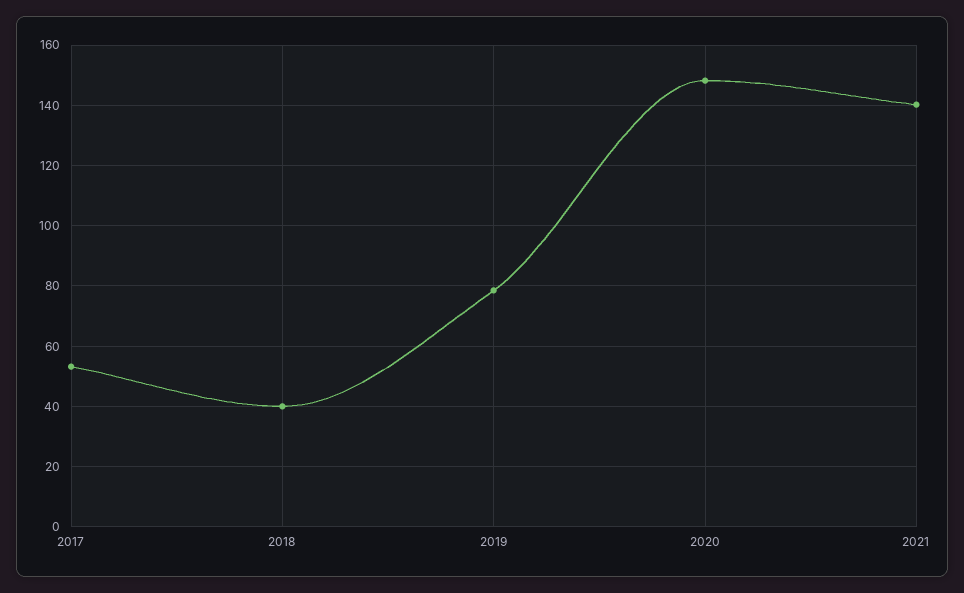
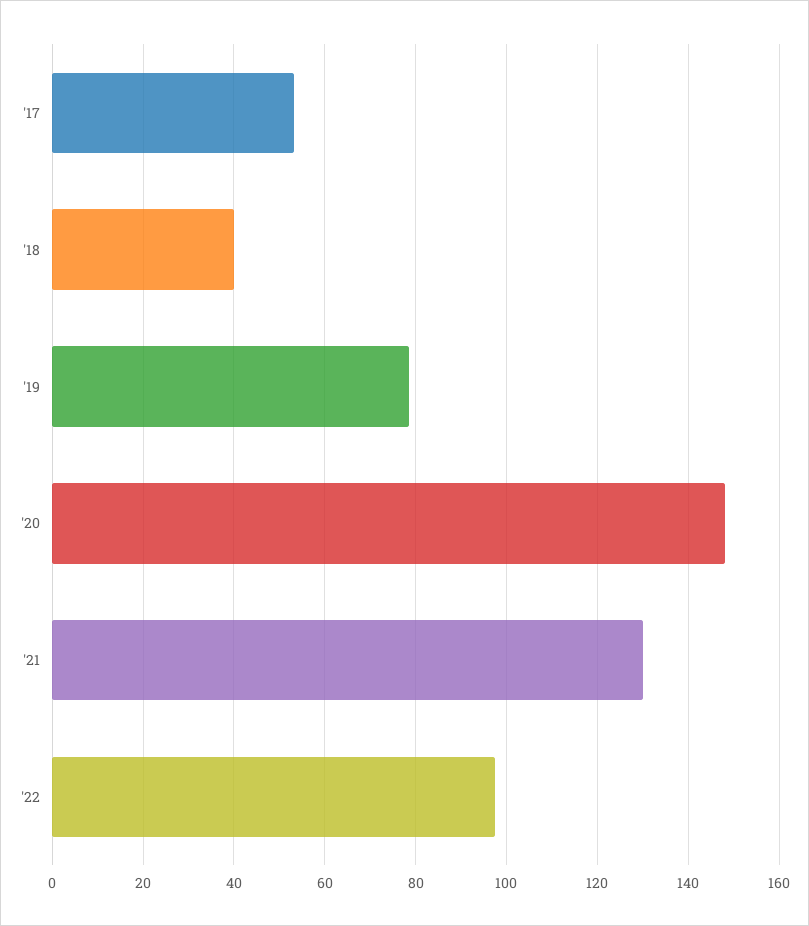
2021: 140 -> 130
'22: none -> 98

